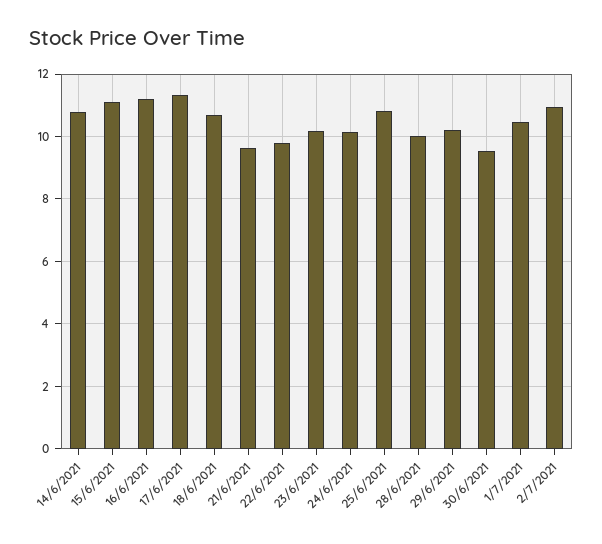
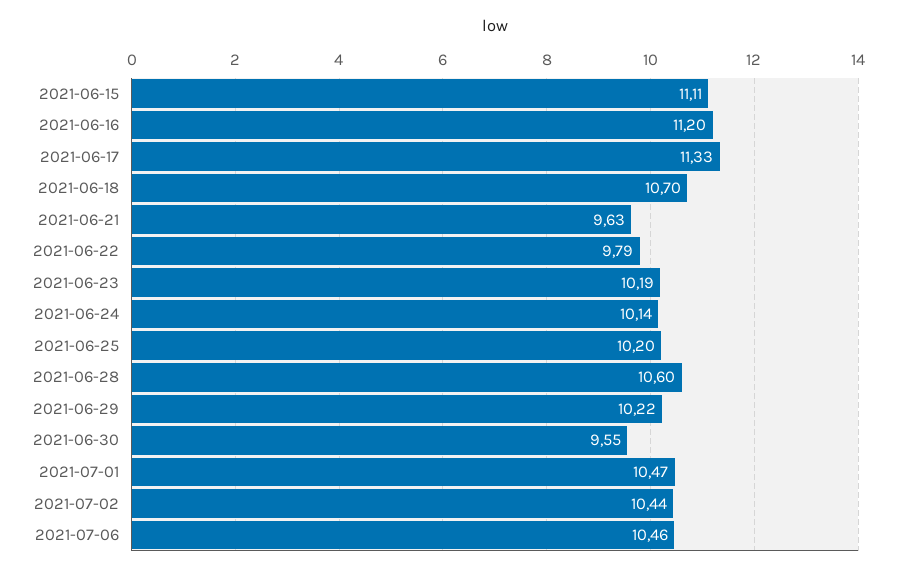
14/6/2021: 10.8 -> none
25/6/2021: 10.8 -> 10.2
28/6/2021: 10 -> 10.6
2/7/2021: 11 -> 10.44
2021-07-06: none -> 10.46

